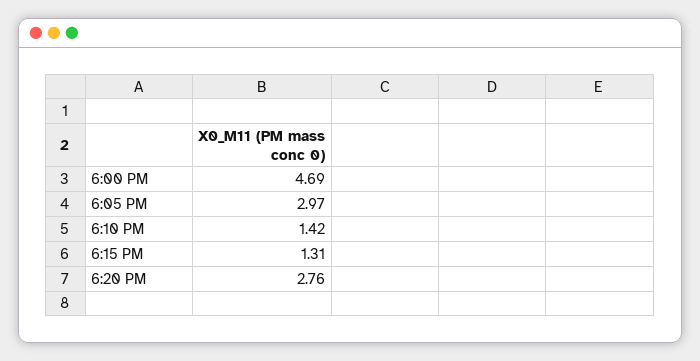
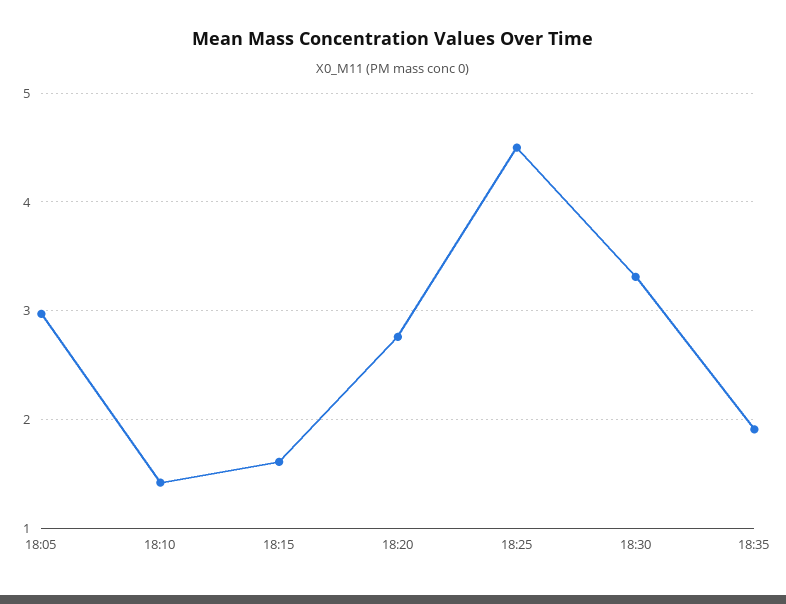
6:00 PM: 4.69 -> none
6:15 PM: 1.31 -> 1.6
18:25: none -> 4.5
18:30: none -> 3.3
18:35: none -> 1.9

